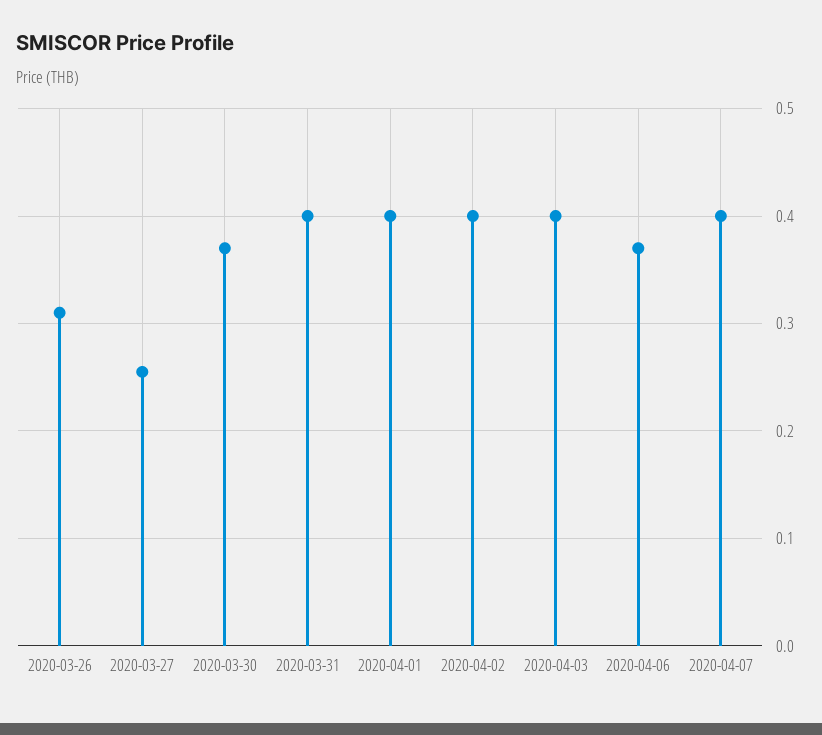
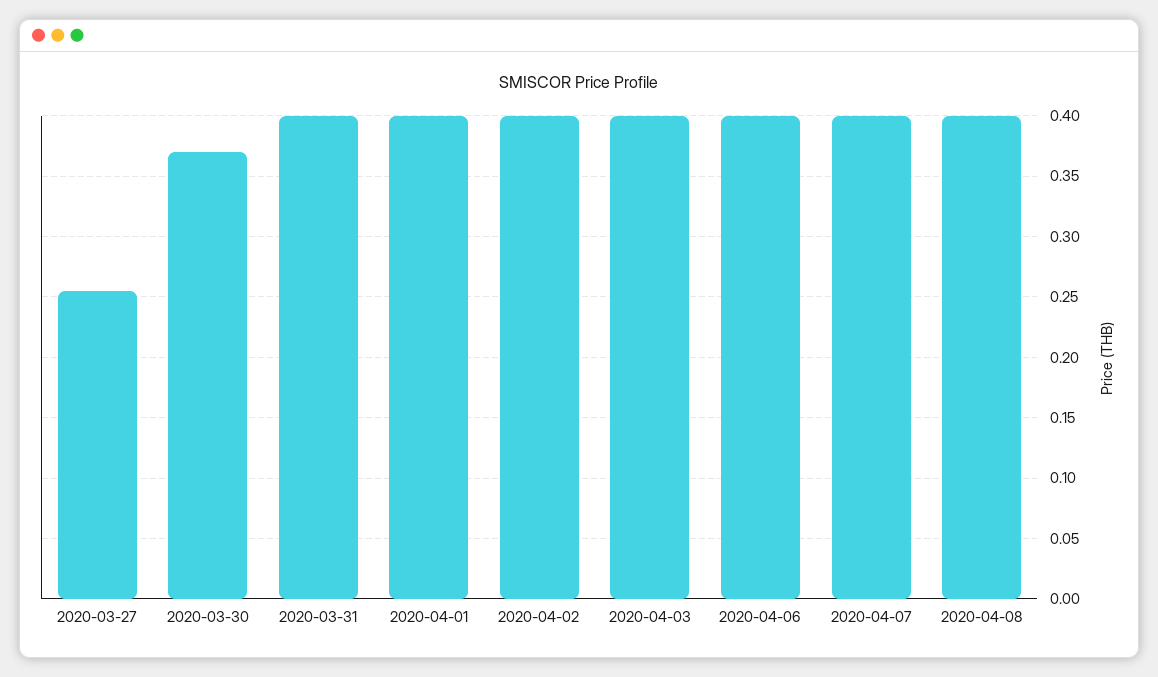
2020-03-26: 0.31 -> none
2020-04-06: 0.37 -> 0.4
2020-04-08: none -> 0.4

